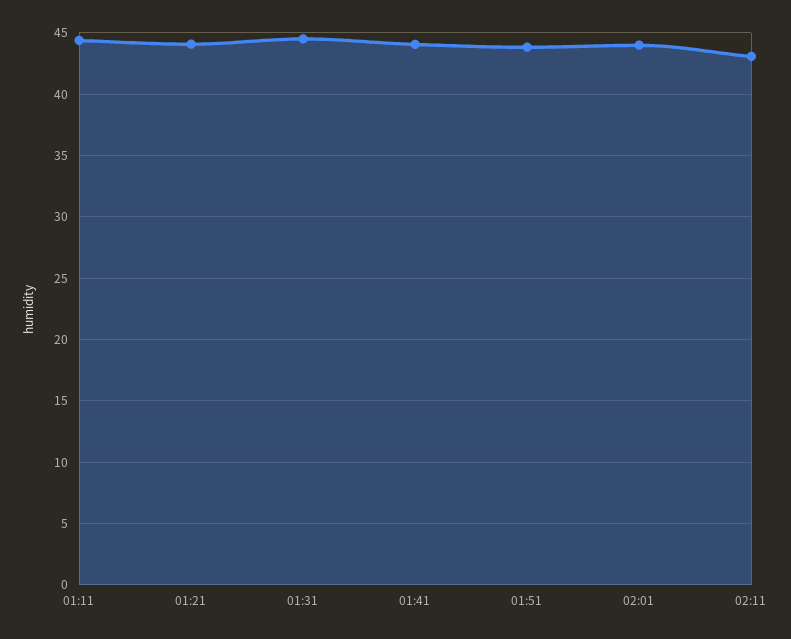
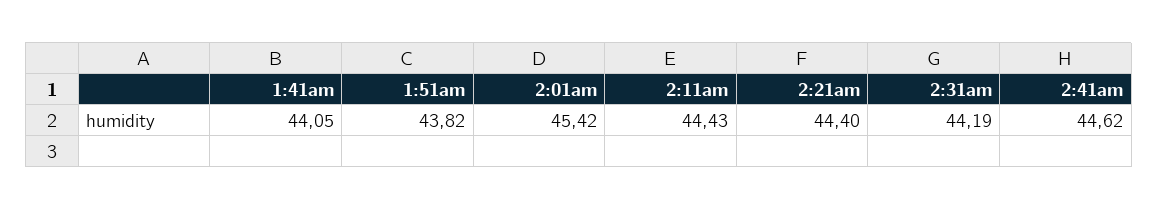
01:11: 44.5 -> none
01:21: 44 -> none
01:31: 44.5 -> none
02:01: 44 -> 45.42
02:11: 43 -> 44.43
2:21am: none -> 44.4
2:31am: none -> 44.19
2:41am: none -> 44.62

